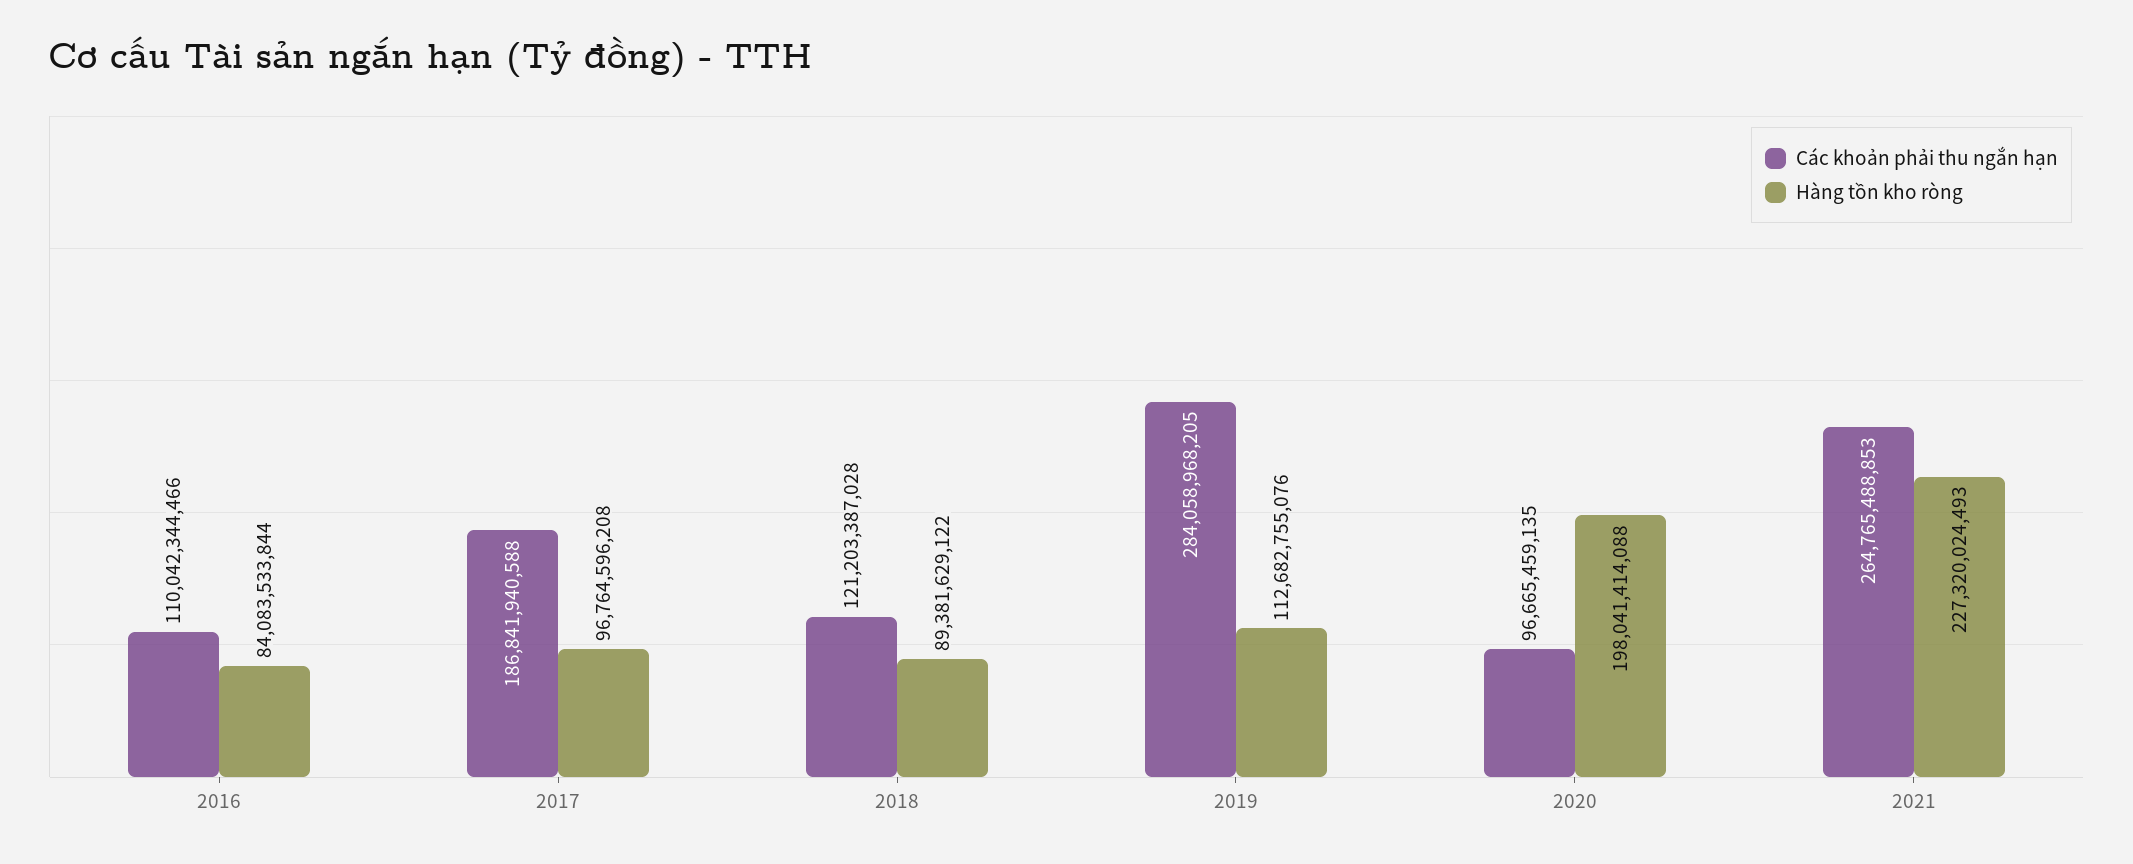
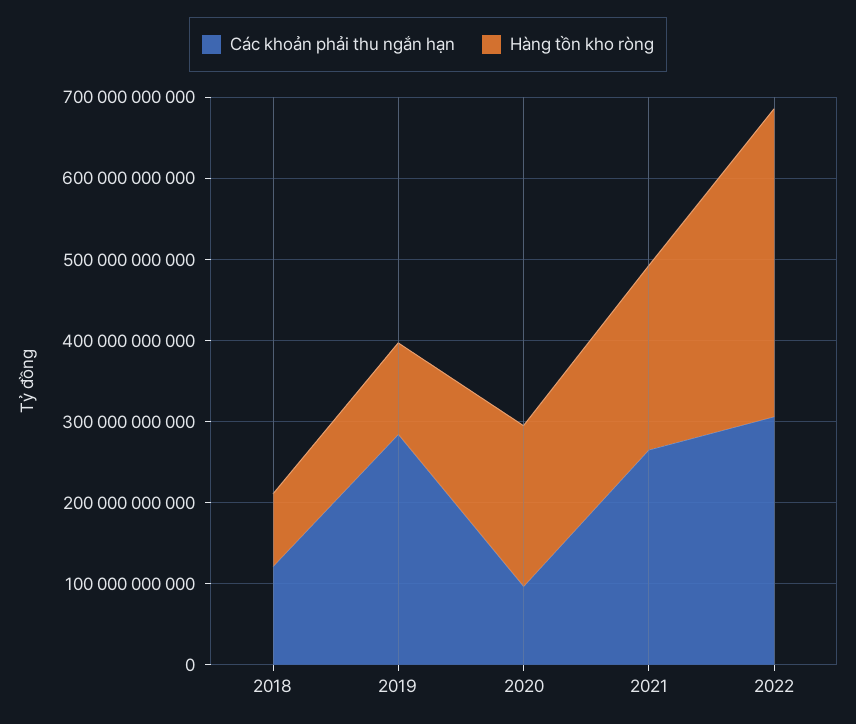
Các khoản phải thu ngắn hạn, 2016: 110042344466 -> none
Hàng tồn kho ròng, 2016: 84083533844 -> none
Các khoản phải thu ngắn hạn, 2017: 186841940588 -> none
Hàng tồn kho ròng, 2017: 96764596208 -> none
Các khoản phải thu ngắn hạn, 2022: none -> 300000000000
Hàng tồn kho ròng, 2022: none -> 380000000000

